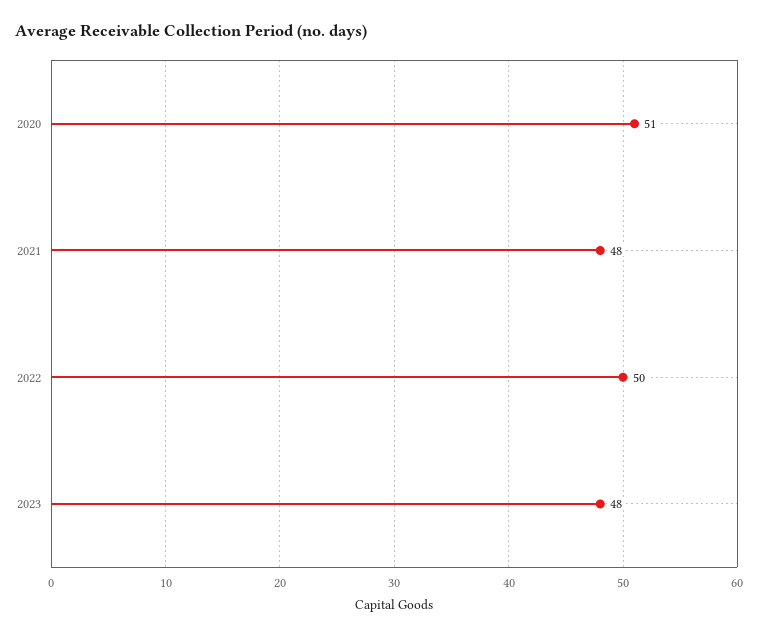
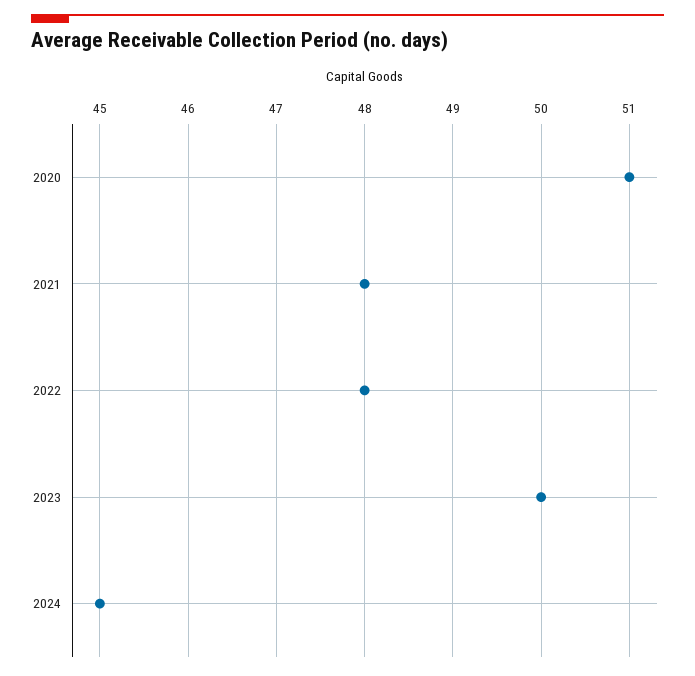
2022: 50 -> 48
2023: 48 -> 50
2024: none -> 45

